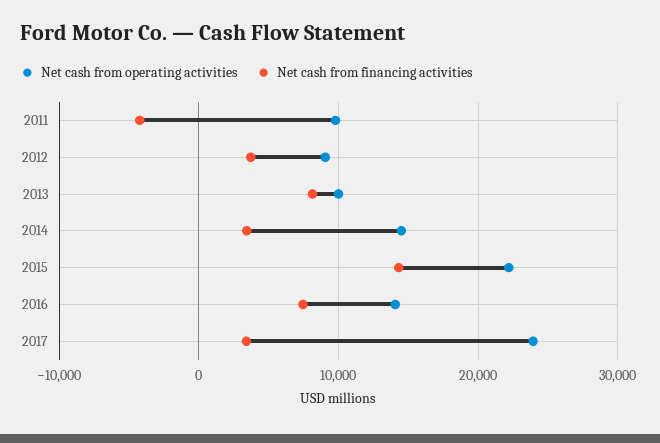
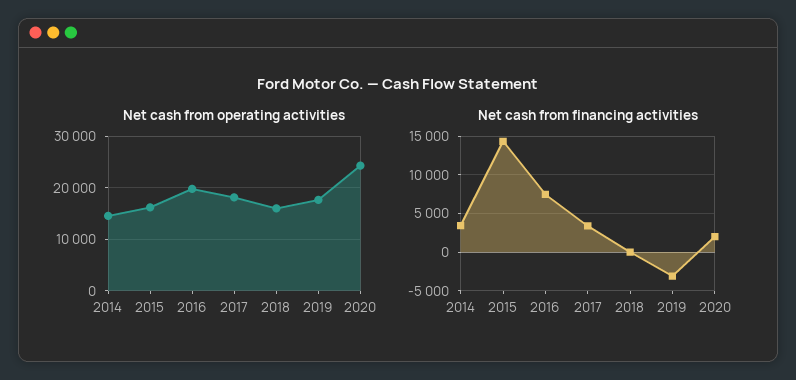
Net cash from operating activities, 2011: 10000 -> none
Net cash from financing activities, 2011: -4000 -> none
Net cash from operating activities, 2012: 9000 -> none
Net cash from financing activities, 2012: 4000 -> none
Net cash from operating activities, 2013: 10000 -> none
Net cash from financing activities, 2013: 8000 -> none
Net cash from operating activities, 2015: 22000 -> 16000
Net cash from operating activities, 2016: 14000 -> 20000
Net cash from operating activities, 2017: 24000 -> 18000
Net cash from operating activities, 2018: none -> 16000
Net cash from operating activities, 2019: none -> 18000
Net cash from operating activities, 2020: none -> 24000
Net cash from financing activities, 2018: none -> 0
Net cash from financing activities, 2019: none -> -3000
Net cash from financing activities, 2020: none -> 2000

